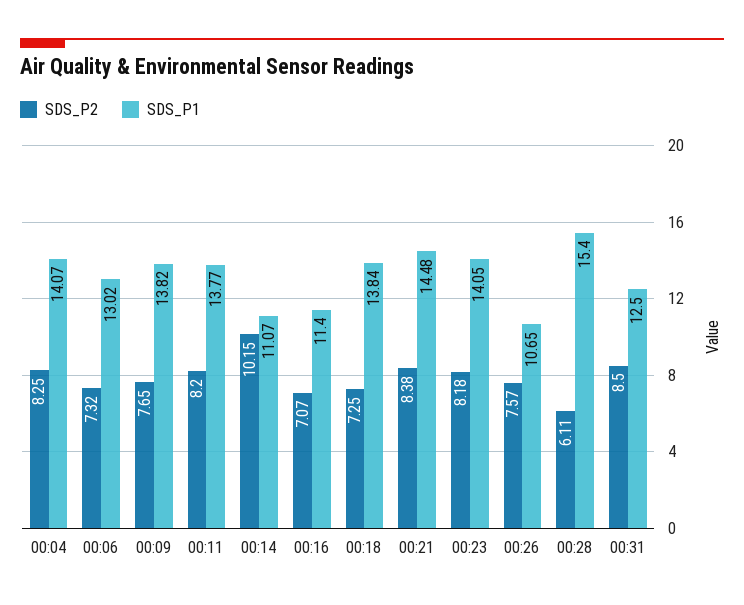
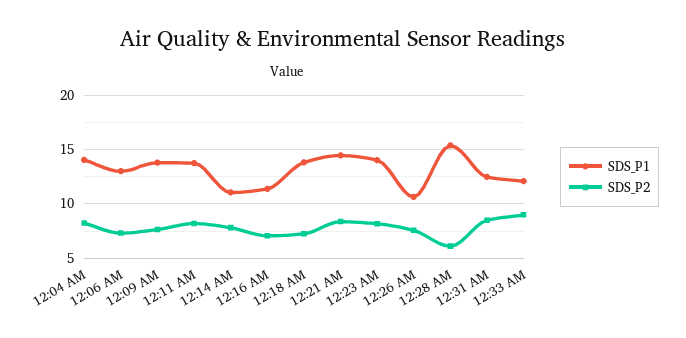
SDS_P2, 00:14: 10.15 -> 8
SDS_P1, 12:33 AM: none -> 12
SDS_P2, 12:33 AM: none -> 9

